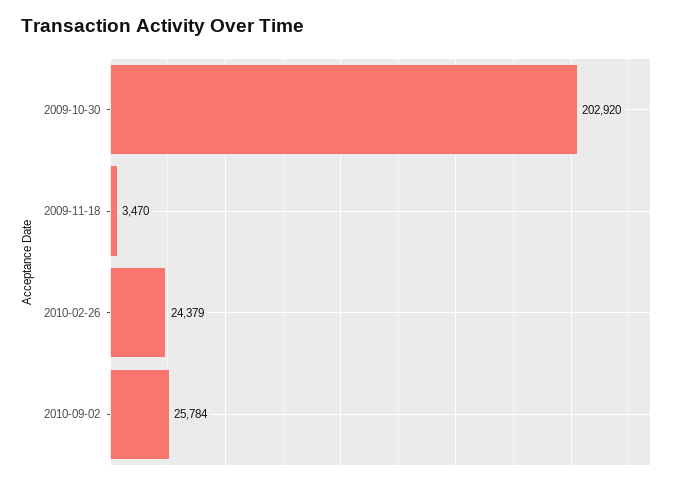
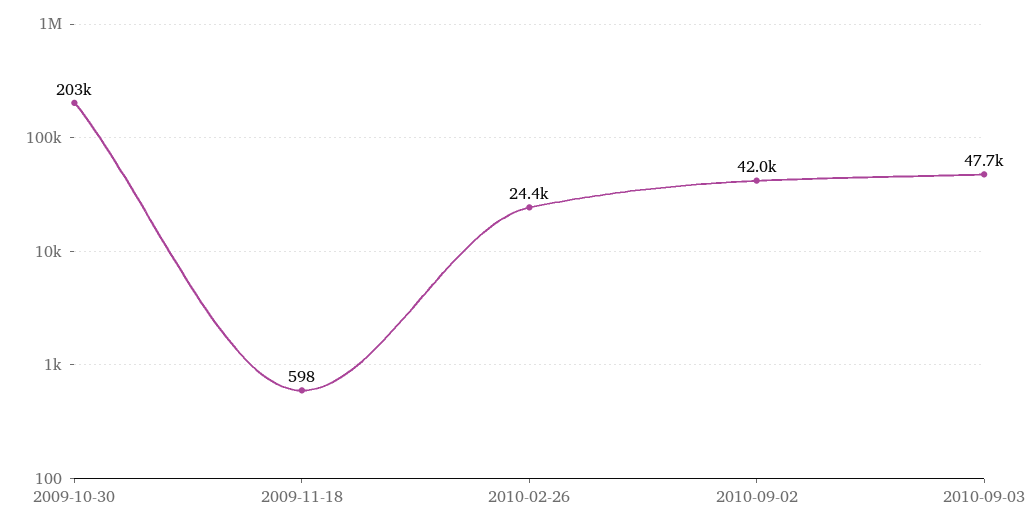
2009-11-18: 3470 -> 598
2010-09-02: 25784 -> 42000
2010-09-03: none -> 47700

